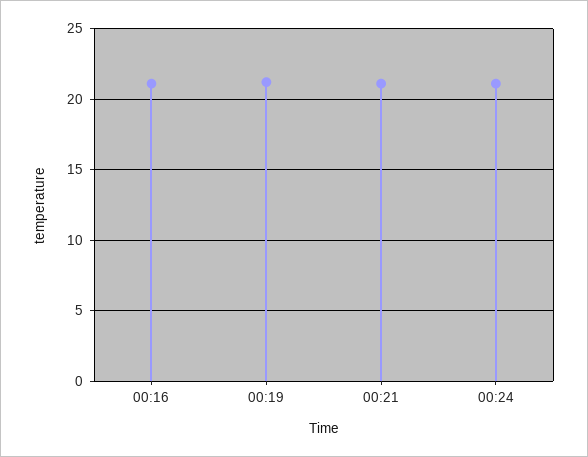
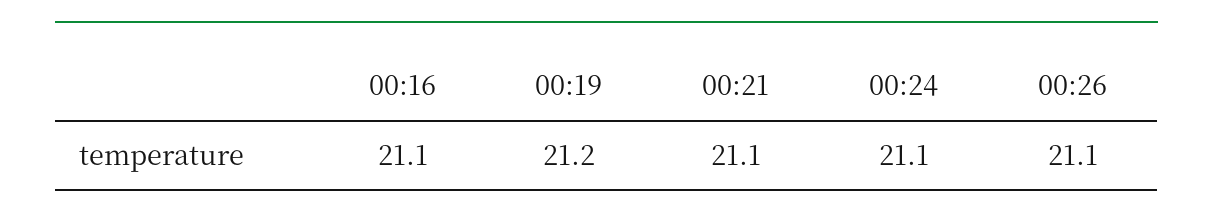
00:26: none -> 21.1

